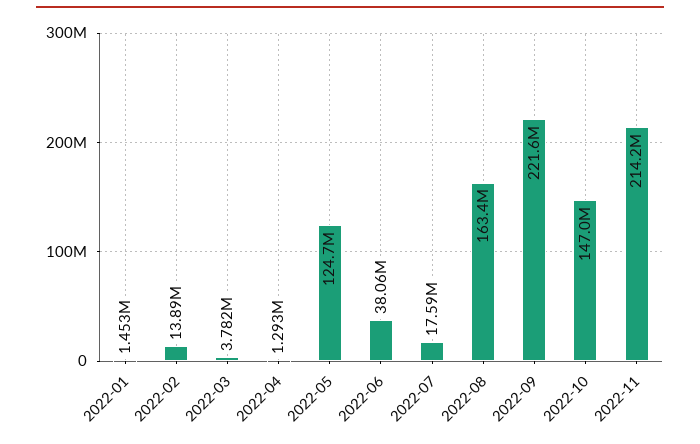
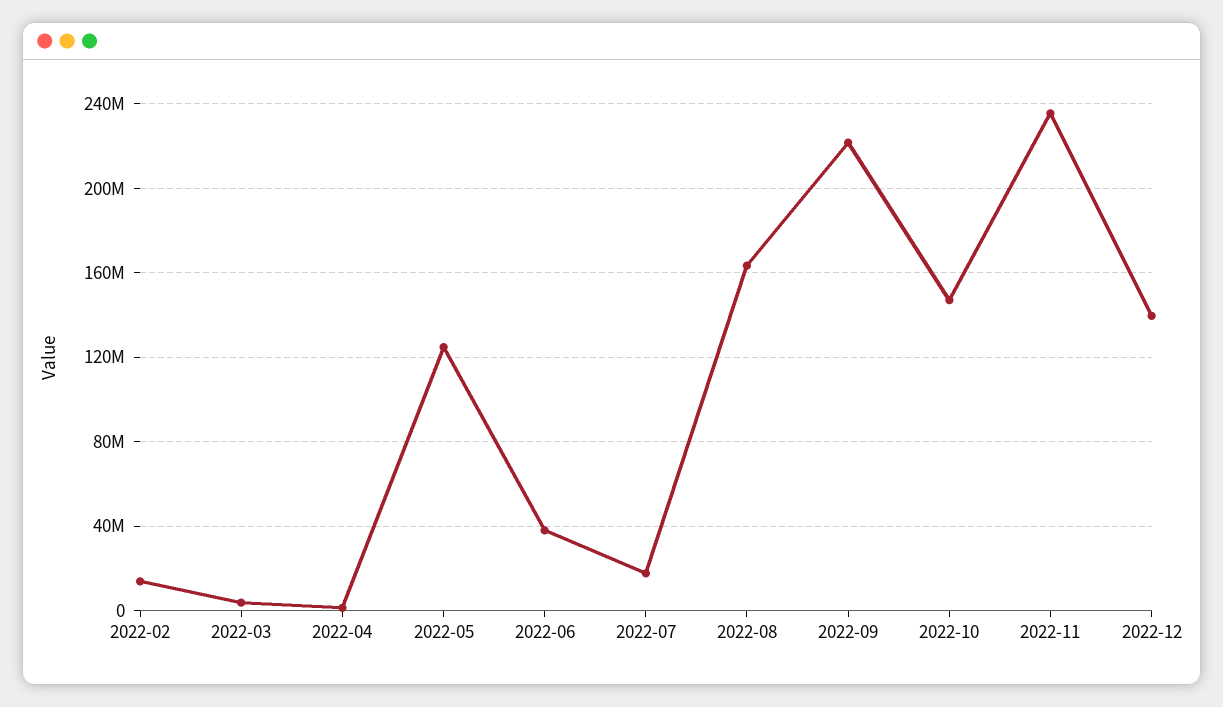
2022-01: 1453000 -> none
2022-11: 214200000 -> 235000000
2022-12: none -> 140000000

